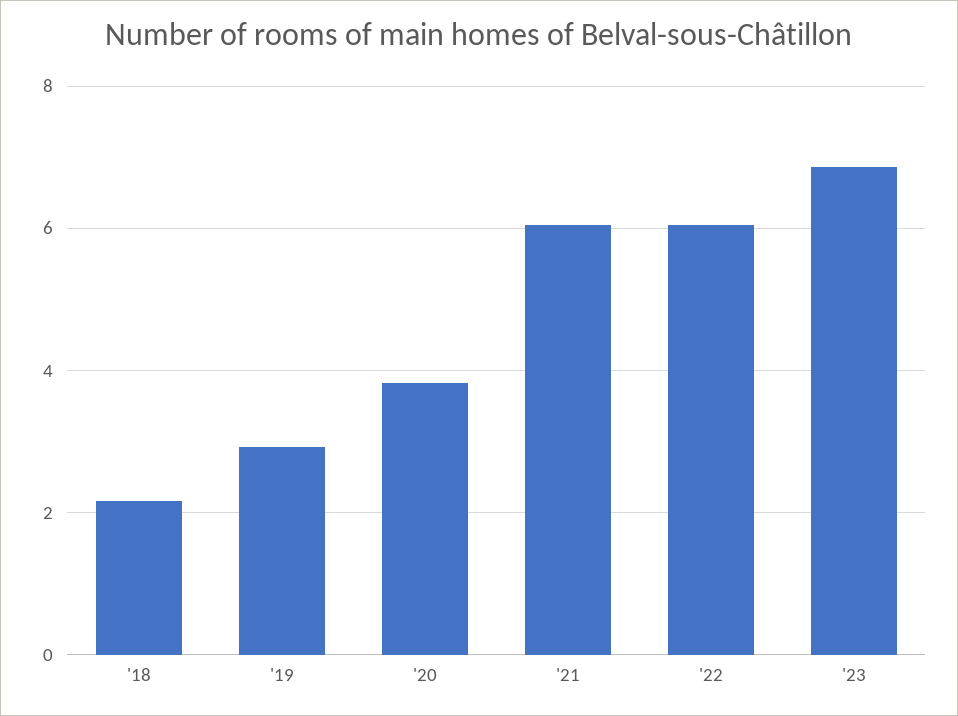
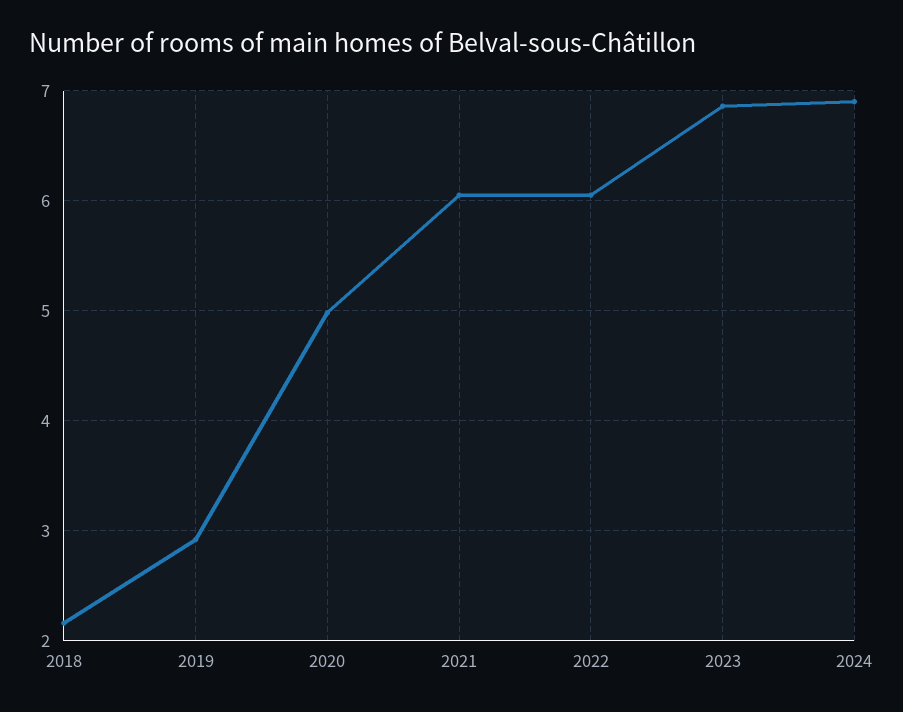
'20: 3.8 -> 5
2024: none -> 6.9

